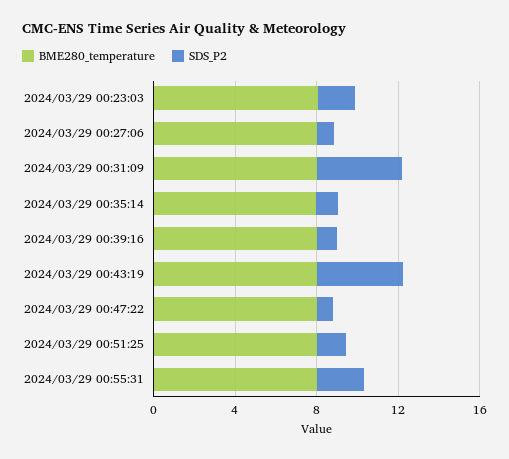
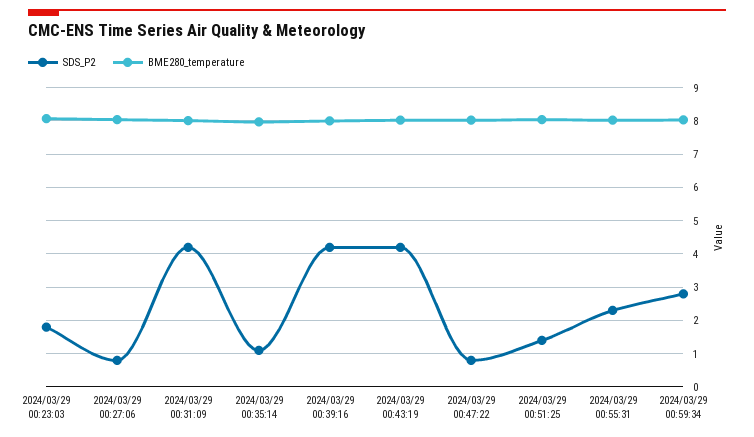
SDS_P2, 2024/03/29 00:39:16: 1 -> 4.2
SDS_P2, 2024/03/29 00:59:34: none -> 2.8
BME280_temperature, 2024/03/29 00:59:34: none -> 8

